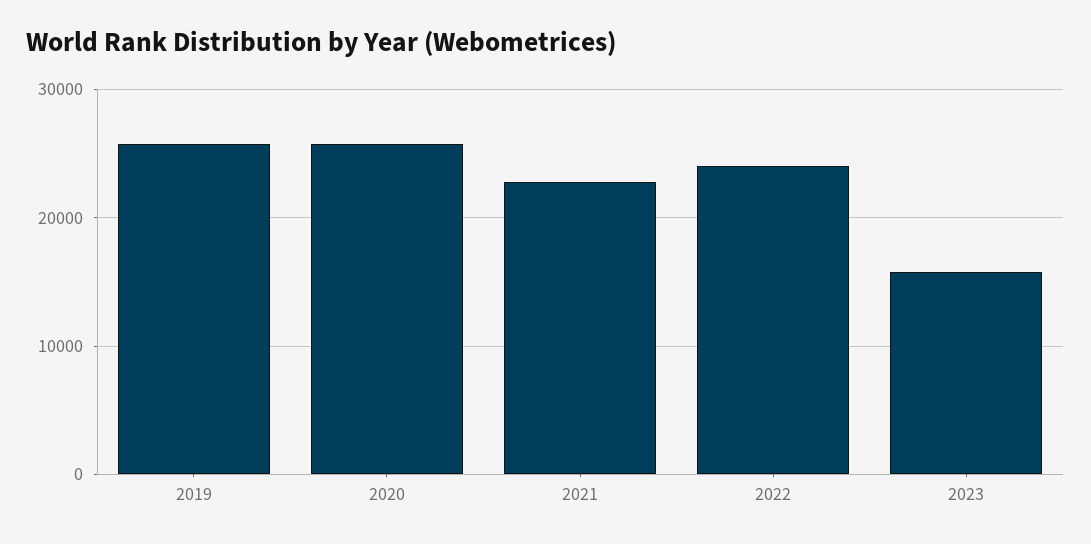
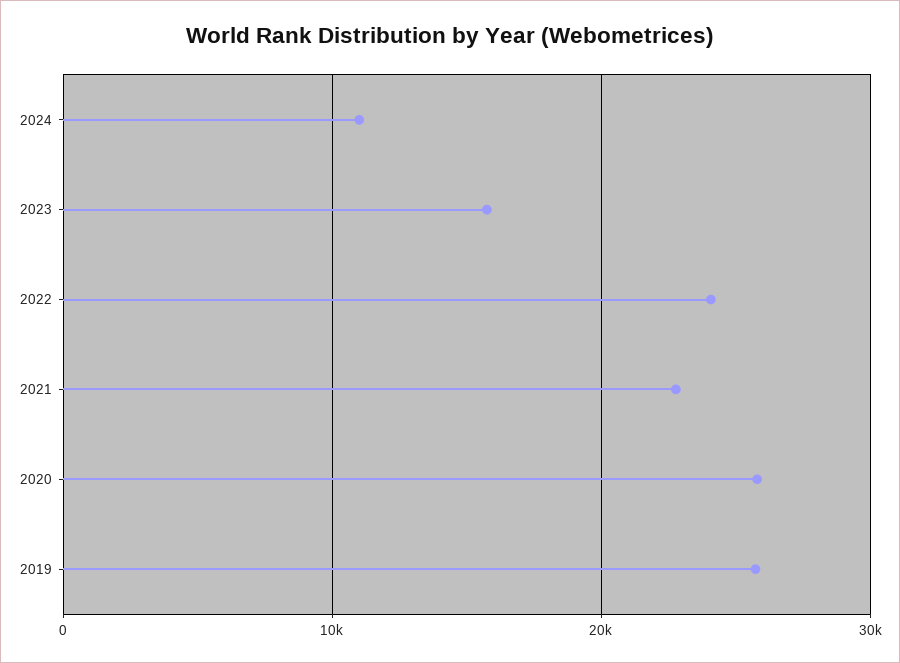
2024: none -> 11000

